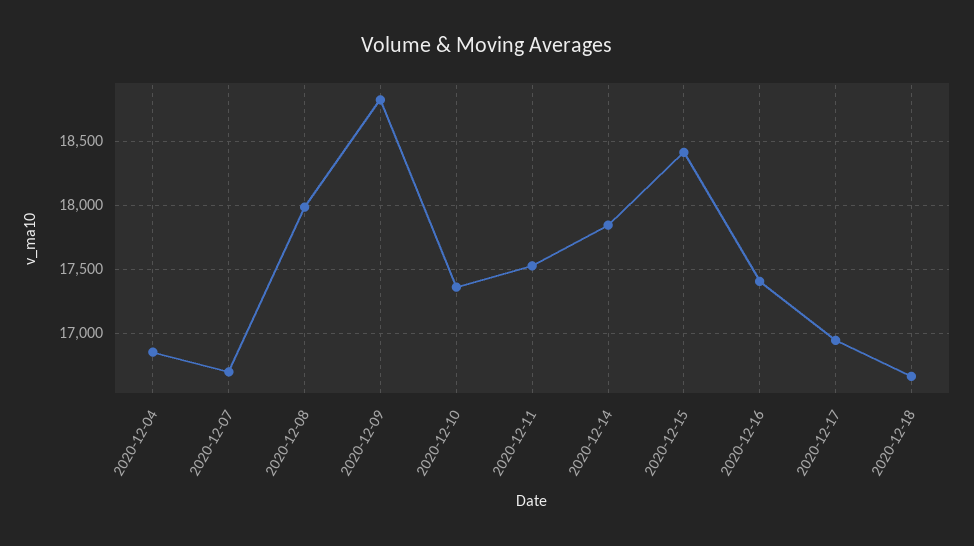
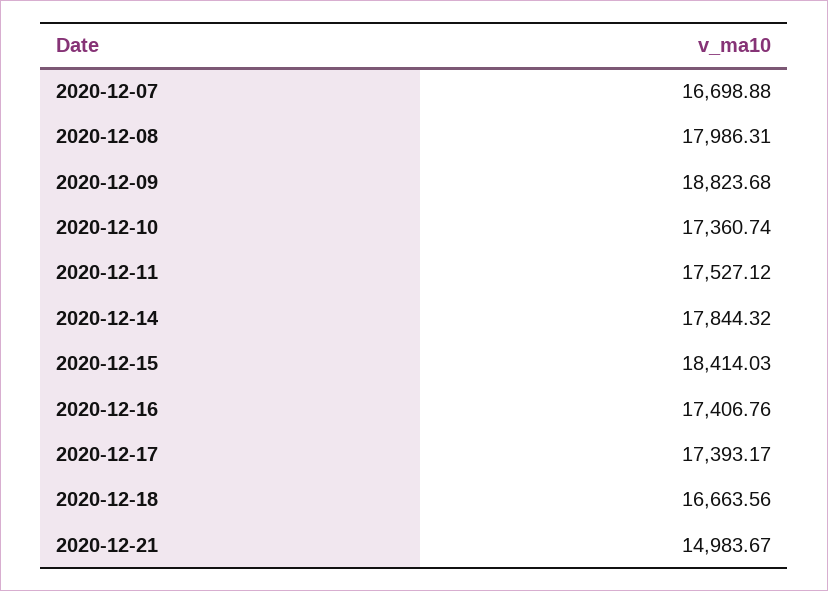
2020-12-04: 16850 -> none
2020-12-17: 16950 -> 17393.17
2020-12-21: none -> 14983.67

